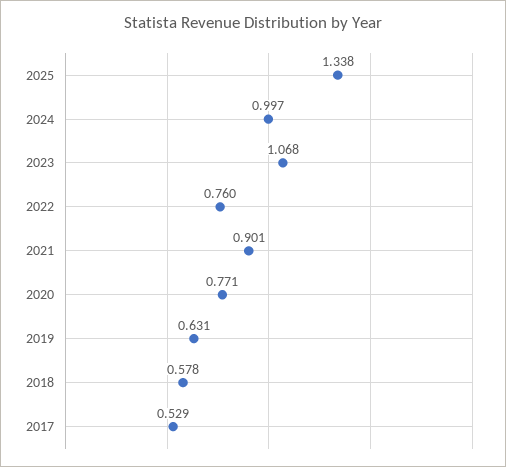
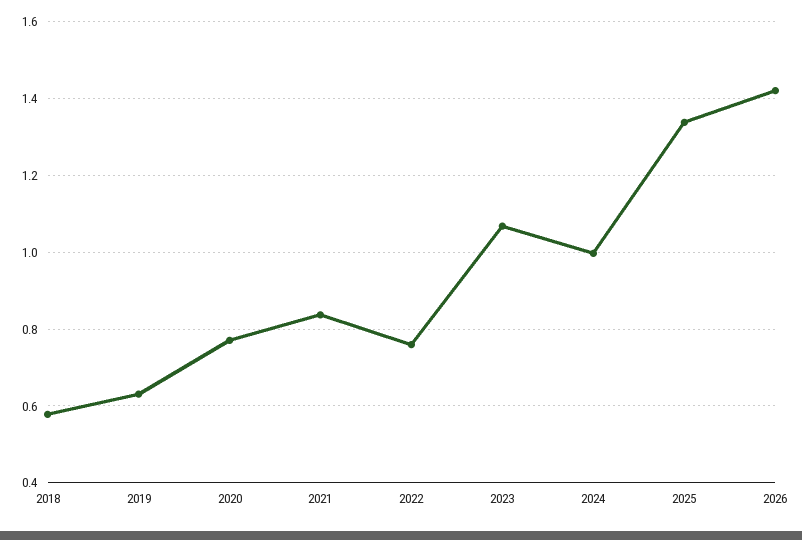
2021: 0.901 -> 0.84
2017: 0.529 -> none
2026: none -> 1.42

